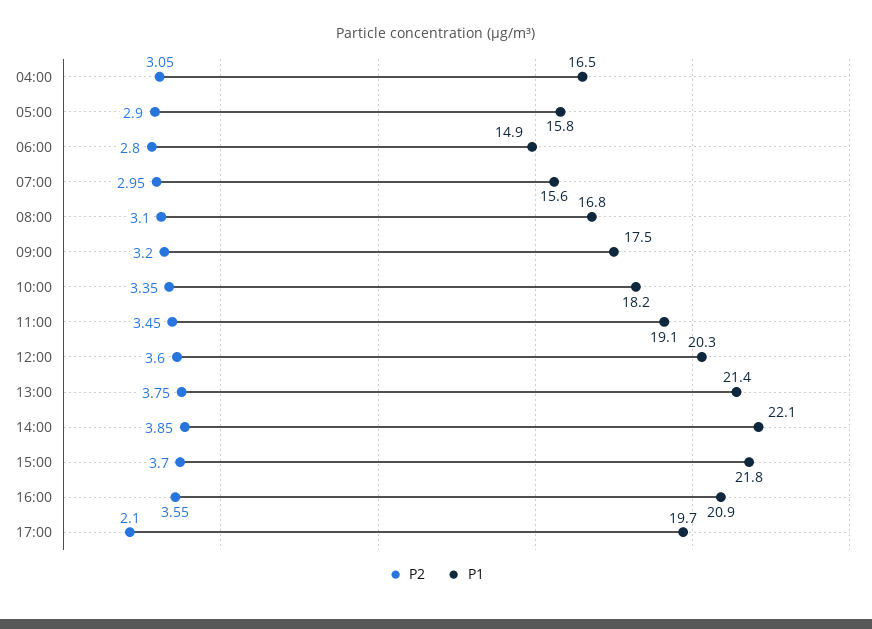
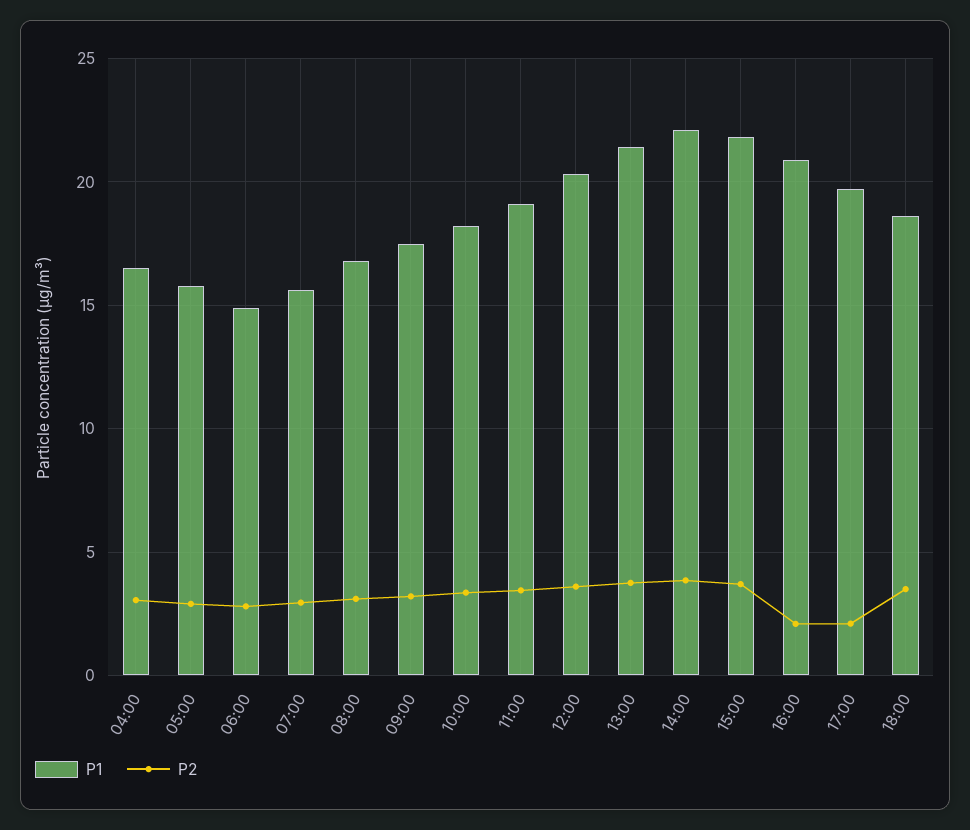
P2, 16:00: 3.55 -> 2
P1, 18:00: none -> 18.5
P2, 18:00: none -> 3.5

